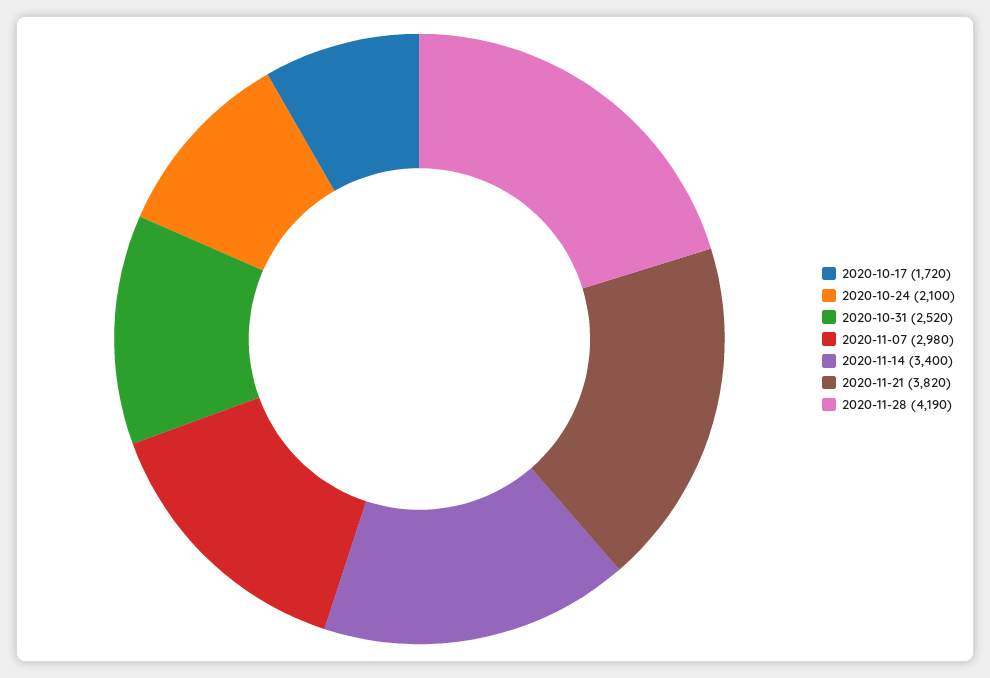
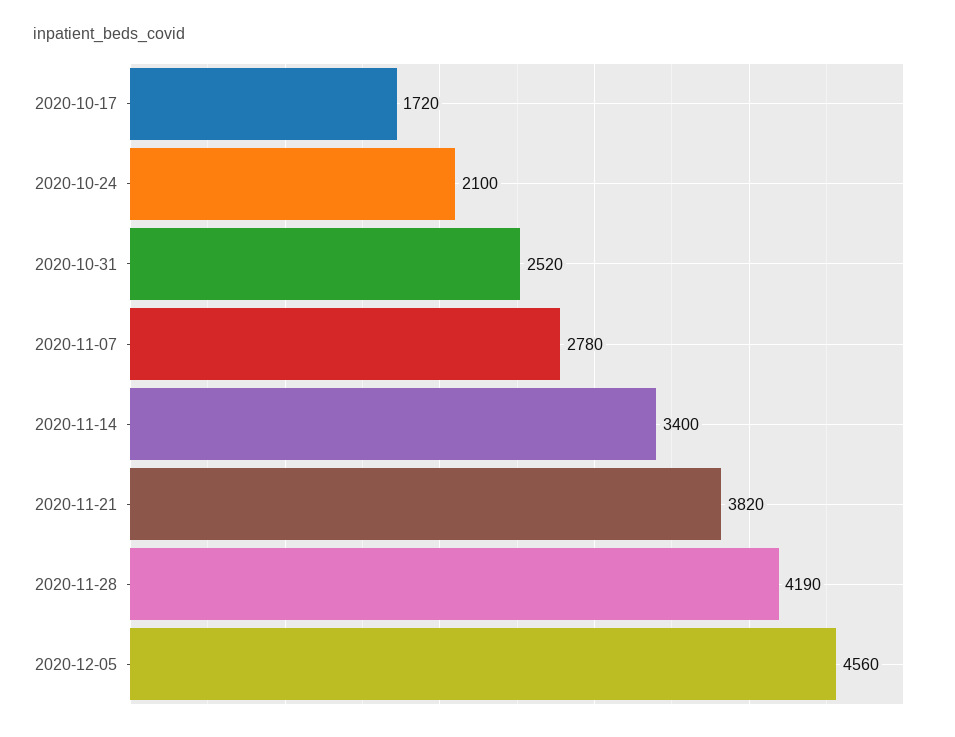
2020-11-07: 2980 -> 2780
2020-12-05: none -> 4560

